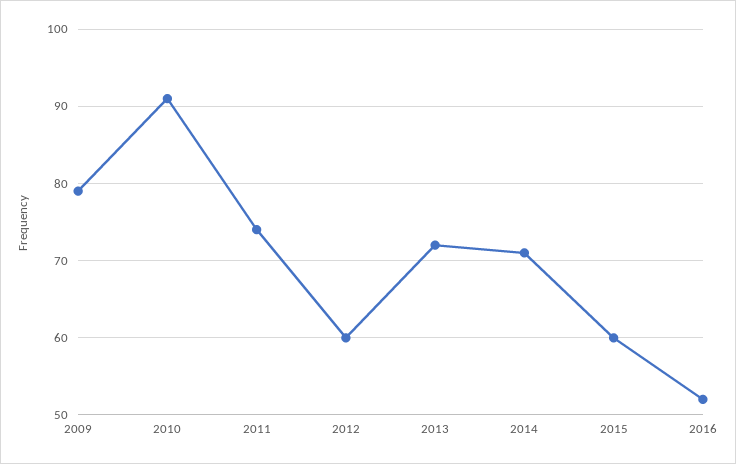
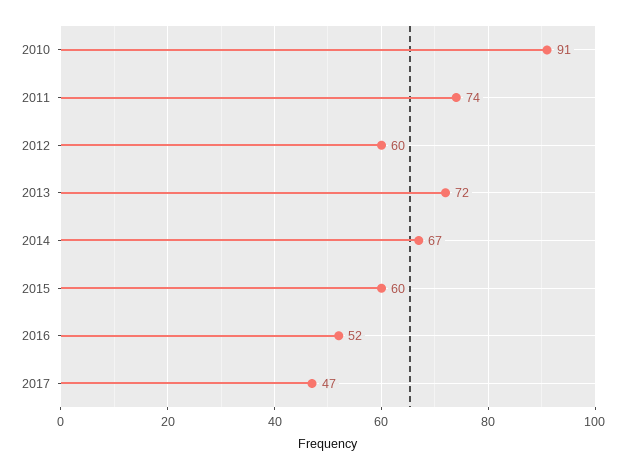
2009: 79 -> none
2014: 71 -> 67
2017: none -> 47

